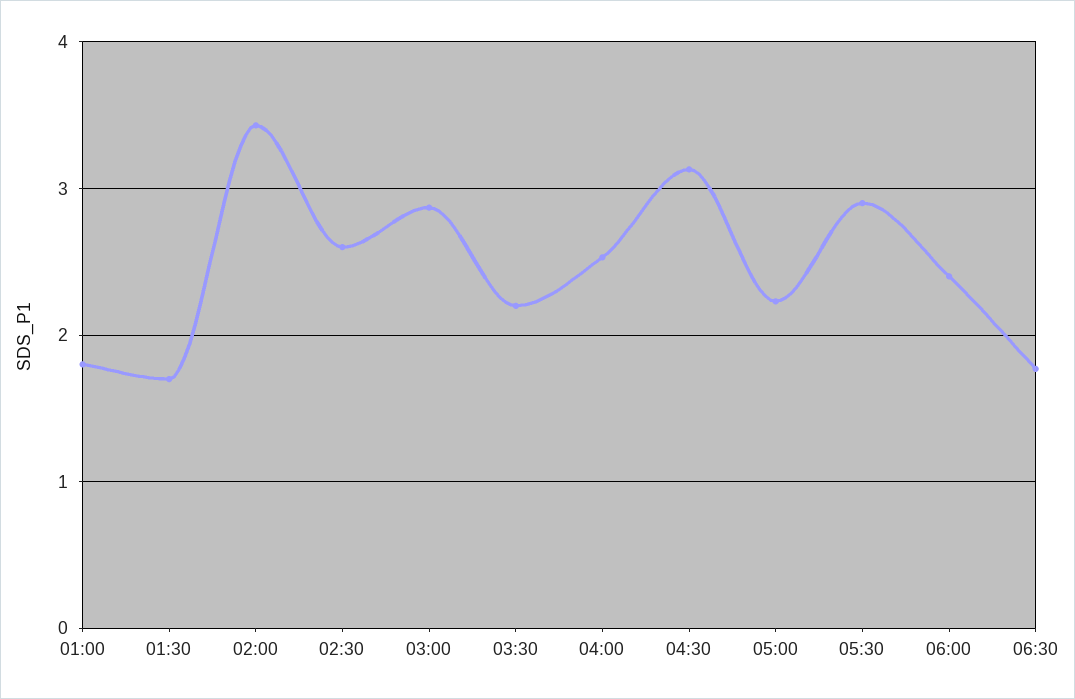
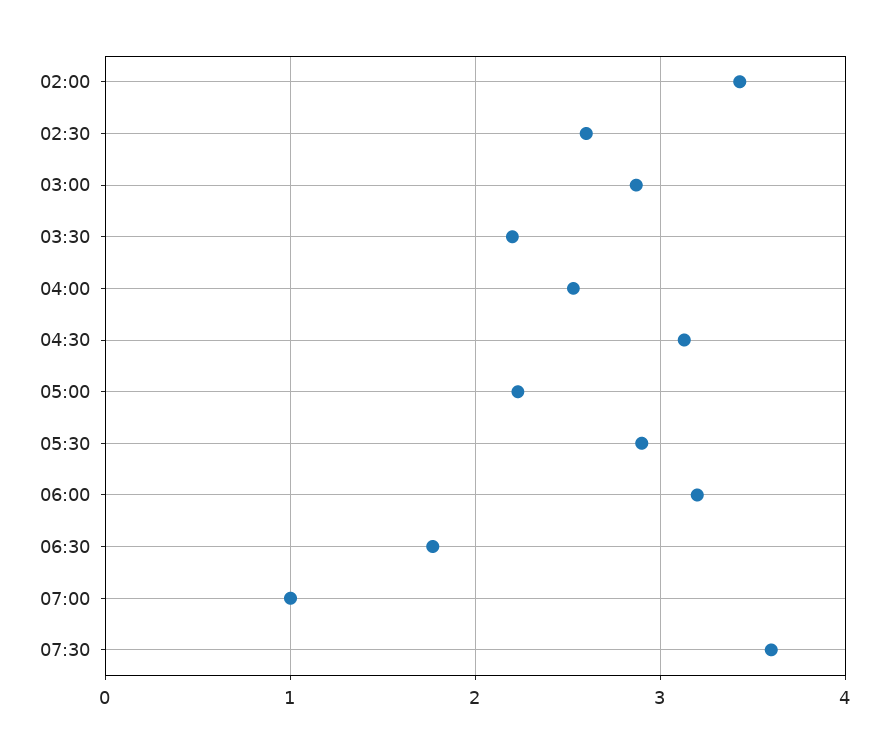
01:00: 1.8 -> none
01:30: 1.7 -> none
06:00: 2.4 -> 3.2
07:00: none -> 1
07:30: none -> 3.6

